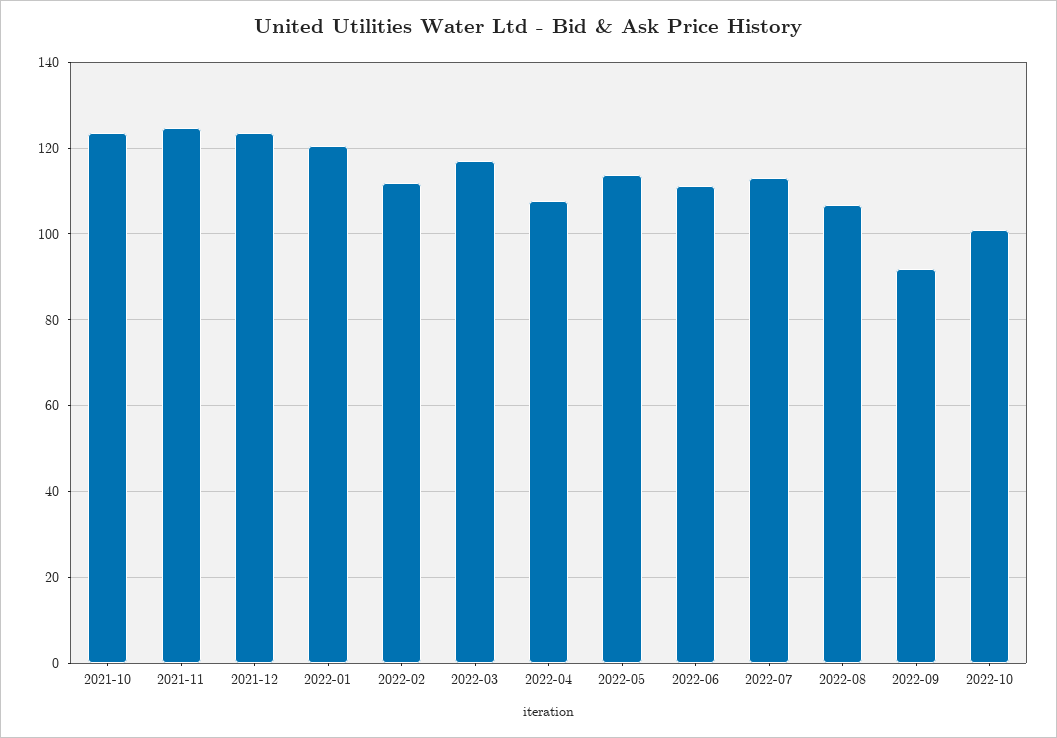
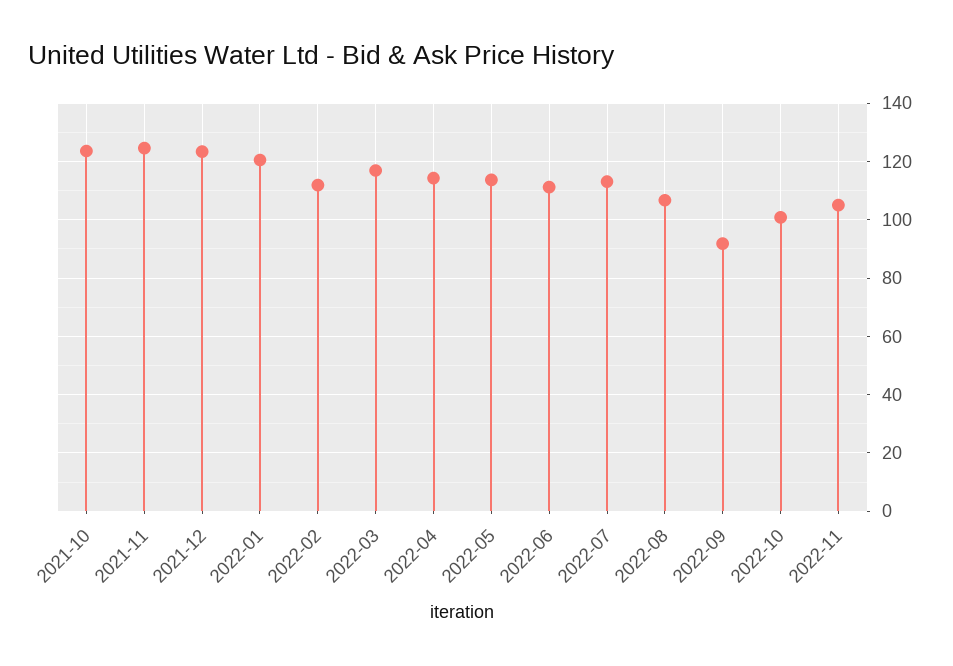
2022-04: 108 -> 115
2022-11: none -> 105

